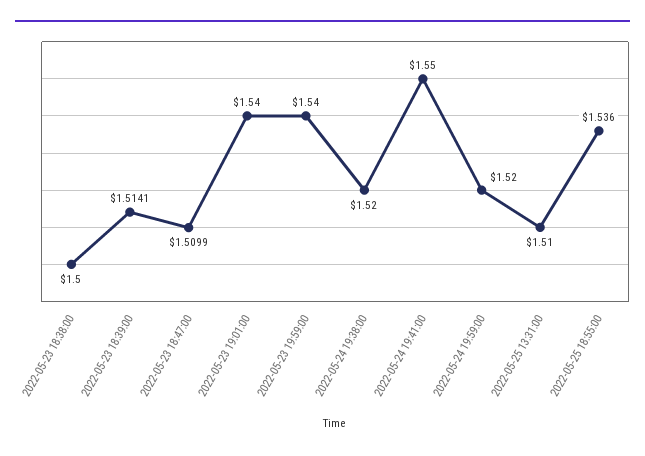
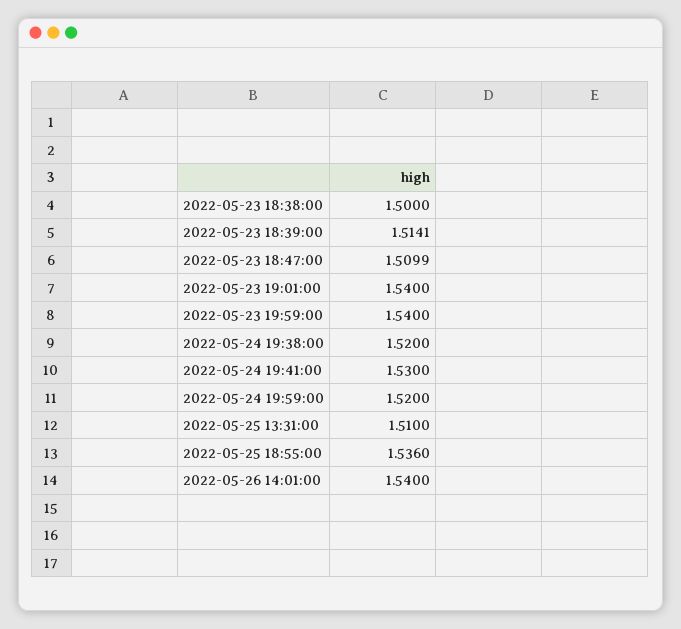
2022-05-24 19:41:00: 1.55 -> 1.53
2022-05-26 14:01:00: none -> 1.54

